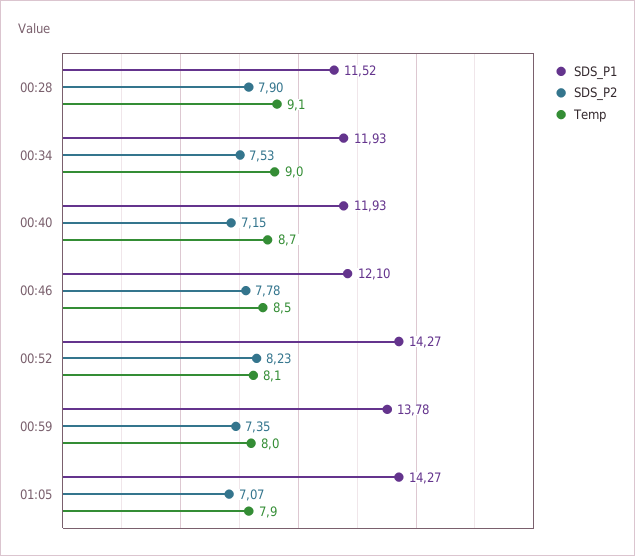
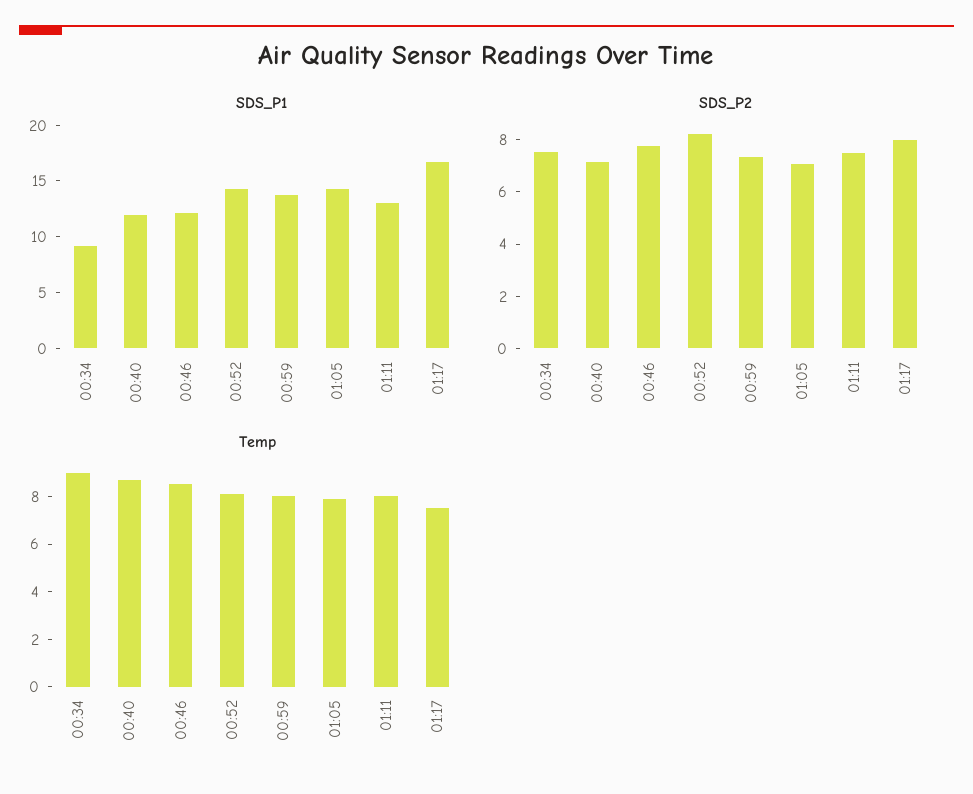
SDS_P1, 00:28: 11.52 -> none
SDS_P2, 00:28: 7.9 -> none
Temp, 00:28: 9.1 -> none
SDS_P1, 00:34: 11.93 -> 9
SDS_P1, 01:11: none -> 13
SDS_P1, 01:17: none -> 17
SDS_P2, 01:11: none -> 7.5
SDS_P2, 01:17: none -> 8
Temp, 01:11: none -> 8
Temp, 01:17: none -> 7.5

